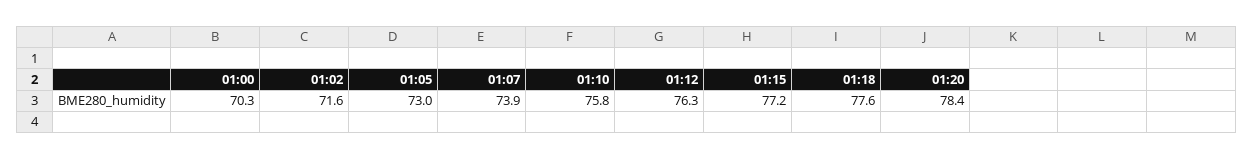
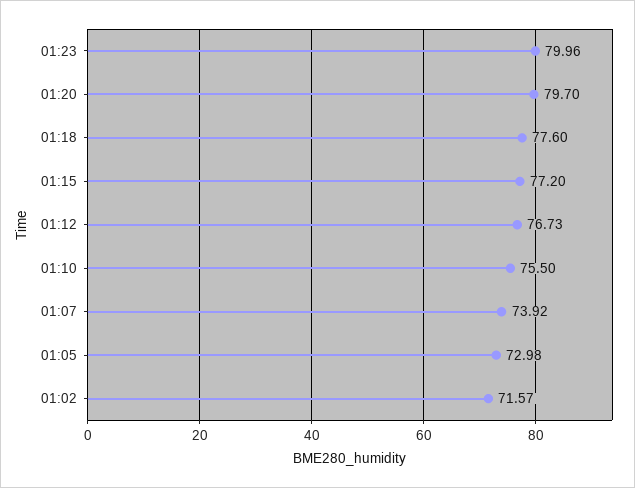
01:00: 70.3 -> none
01:10: 75.8 -> 75.5
01:12: 76.3 -> 76.73
01:20: 78.4 -> 79.7
01:23: none -> 79.96

